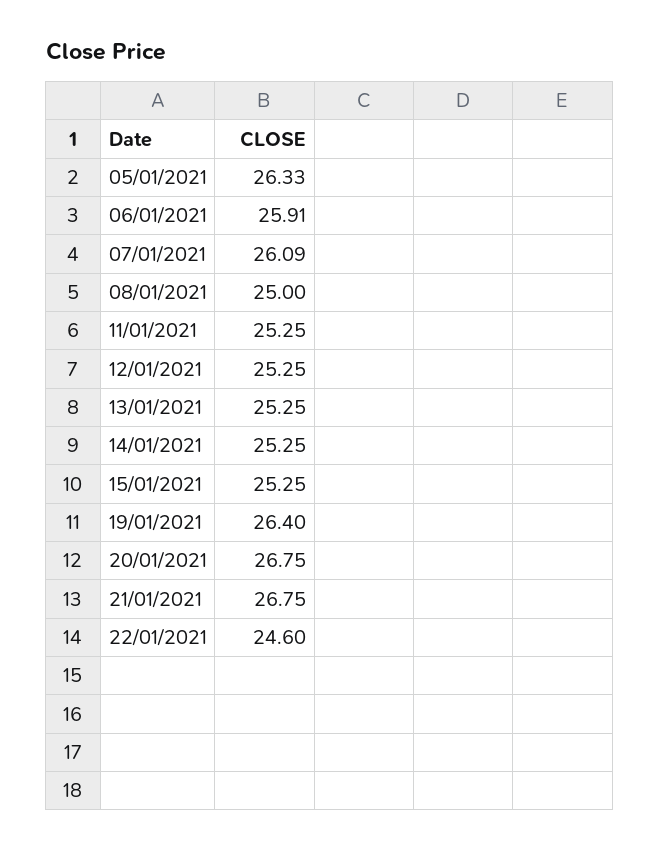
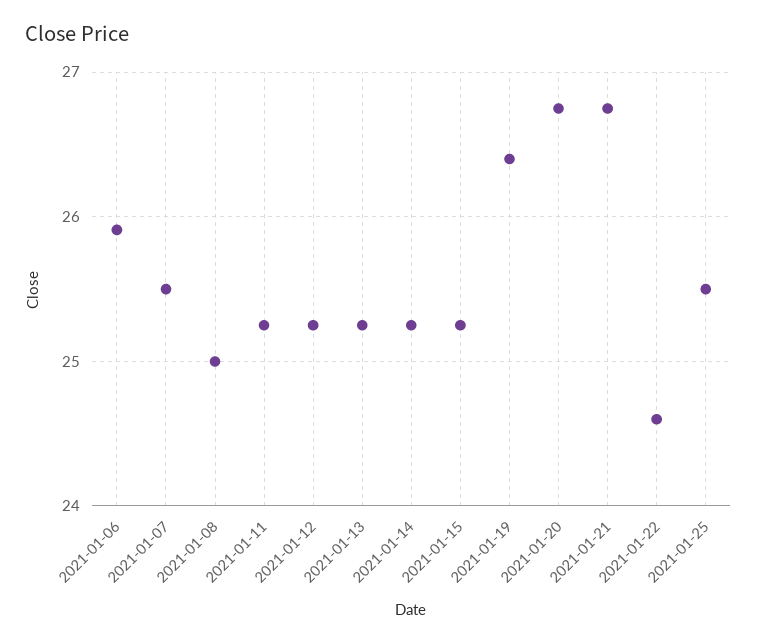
05/01/2021: 26.33 -> none
07/01/2021: 26.09 -> 25.5
2021-01-25: none -> 25.5

